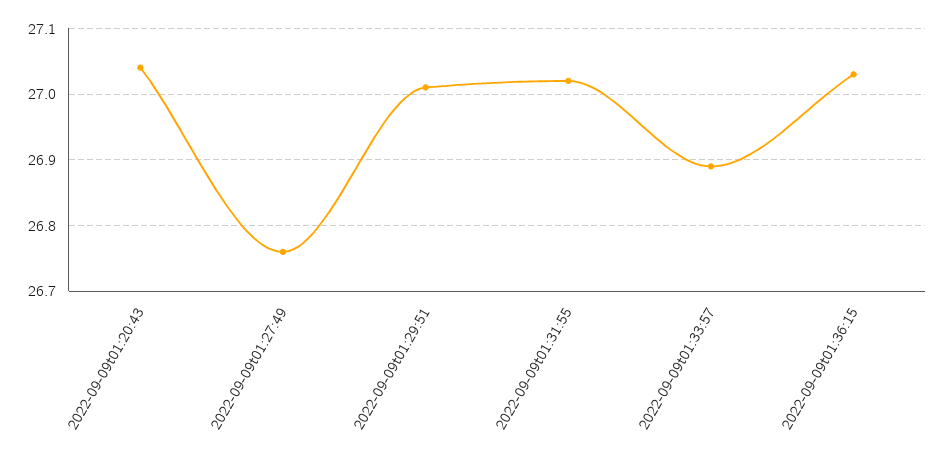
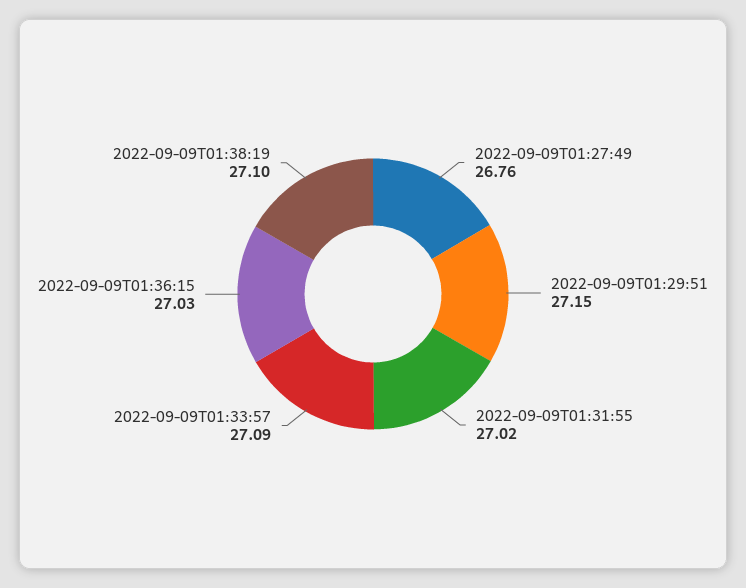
2022-09-09t01:20:43: 27.04 -> none
2022-09-09t01:29:51: 27.01 -> 27.15
2022-09-09t01:33:57: 26.89 -> 27.09
2022-09-09T01:38:19: none -> 27.1

